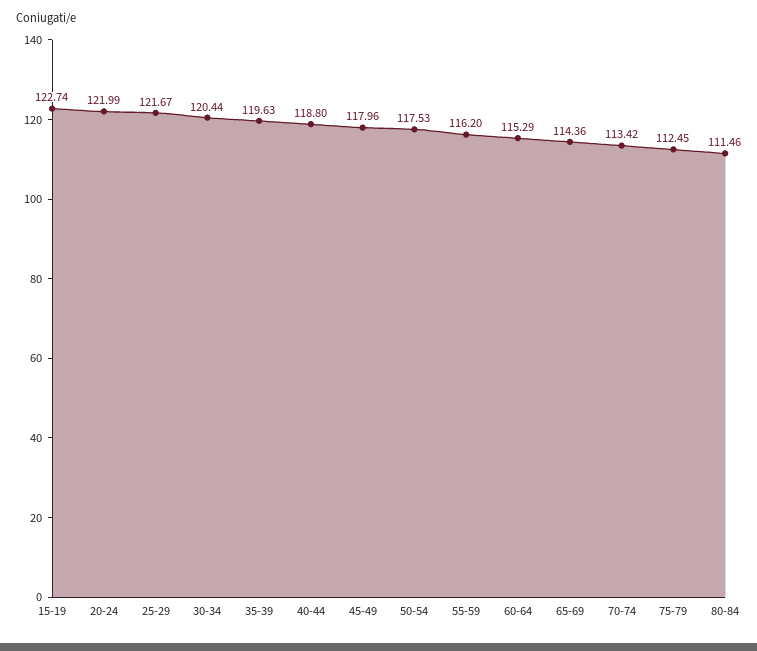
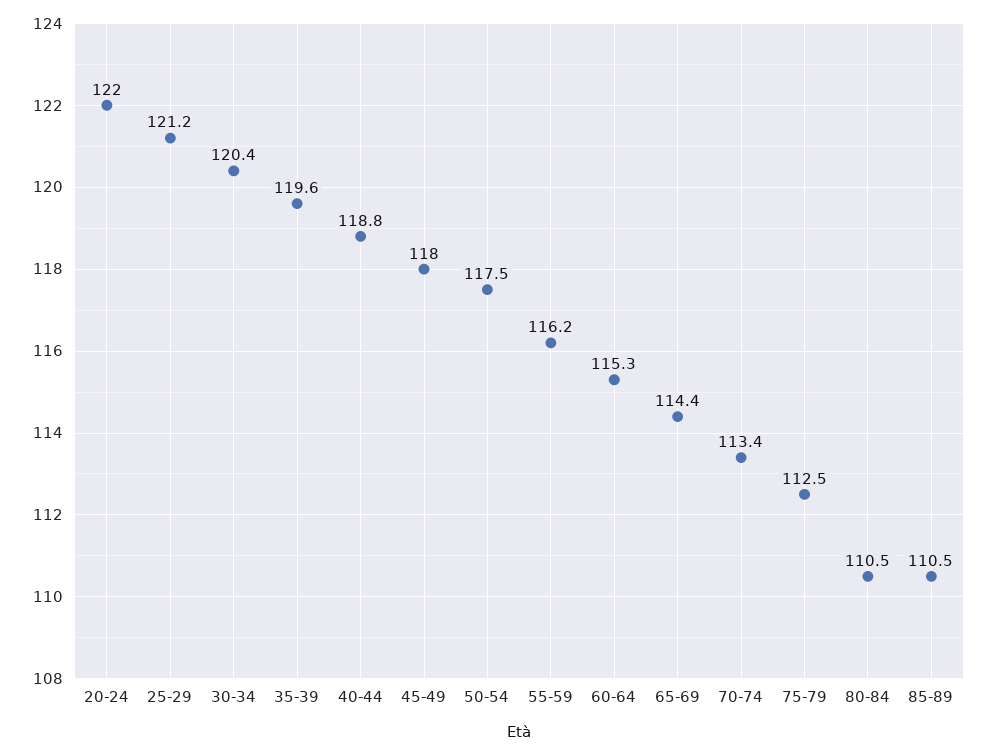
15-19: 122.74 -> none
25-29: 121.67 -> 121.2
80-84: 111.46 -> 110.5
85-89: none -> 110.5

